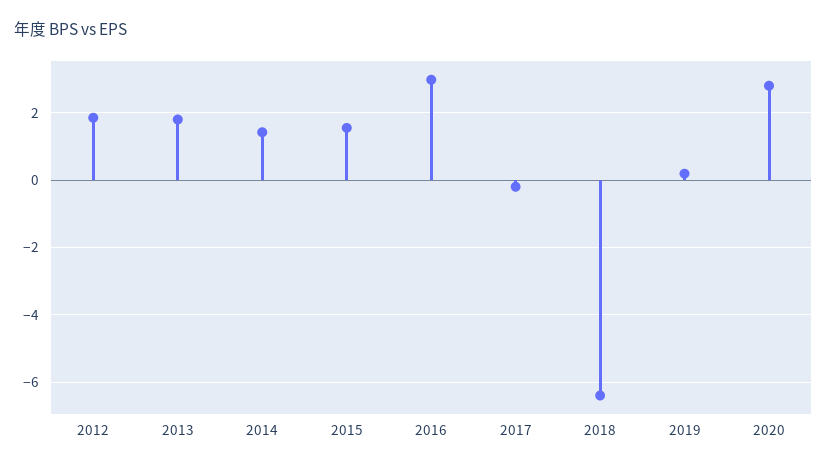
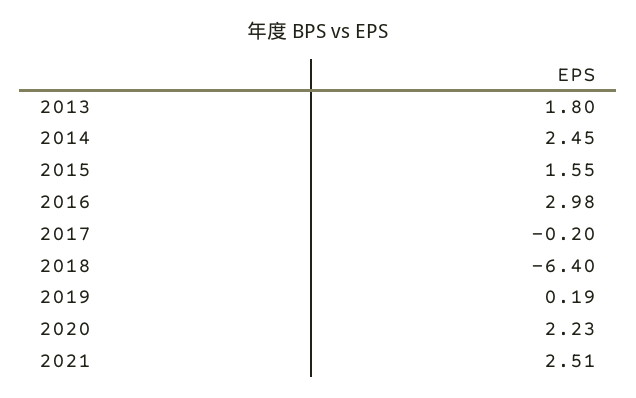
2012: 1.8 -> none
2014: 1.4 -> 2.45
2020: 2.8 -> 2.23
2021: none -> 2.51

